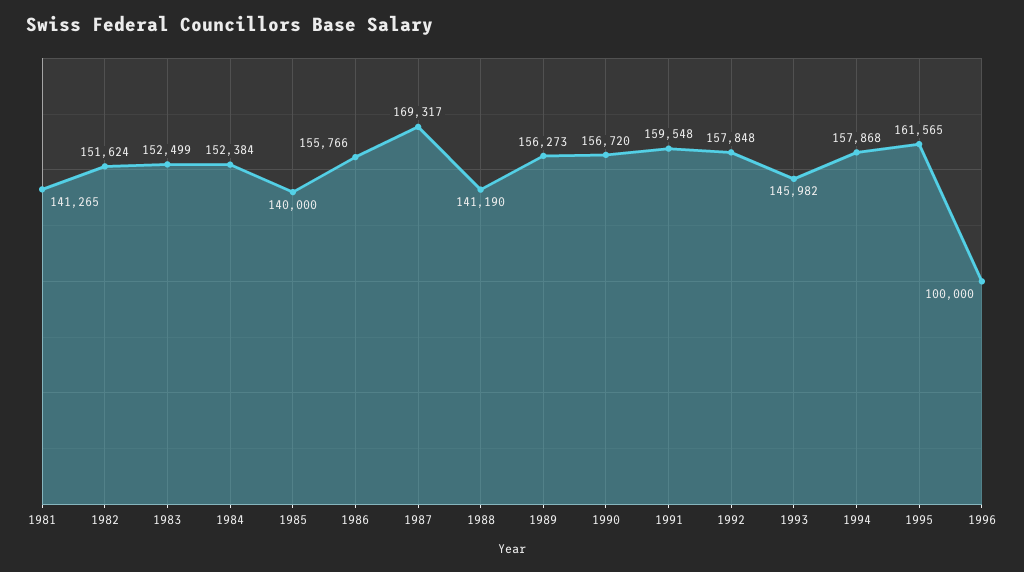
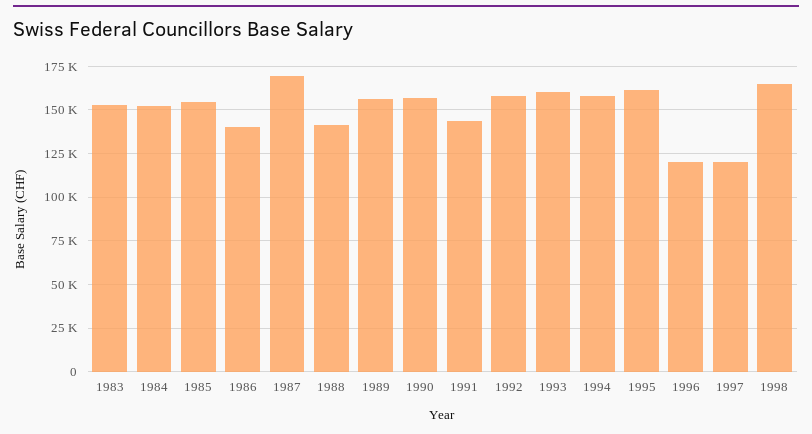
1981: 141265 -> none
1982: 151624 -> none
1985: 140000 -> 155000
1986: 155766 -> 140000
1991: 159548 -> 145000
1993: 145982 -> 160000
1996: 100000 -> 120000
1997: none -> 120000
1998: none -> 165000

